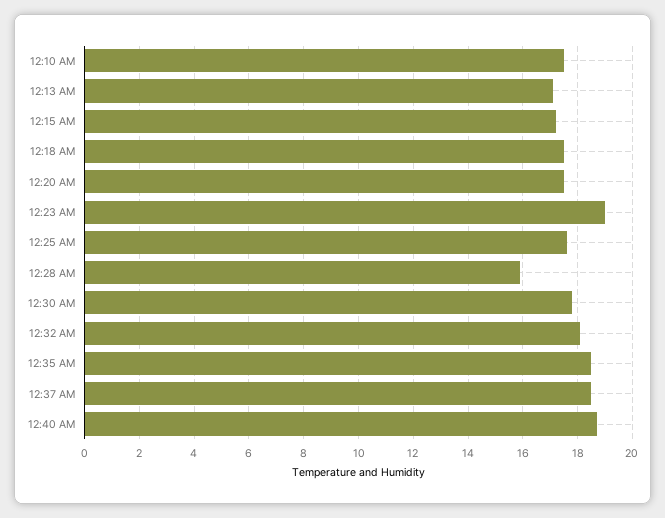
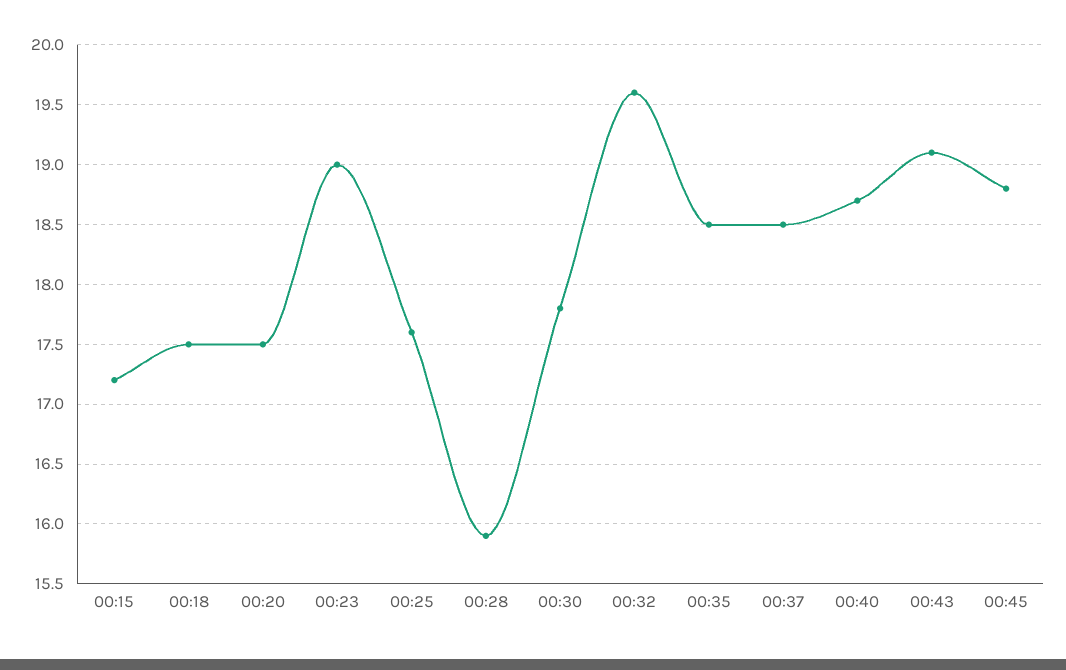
12:10 AM: 17.5 -> none
12:13 AM: 17 -> none
12:32 AM: 18 -> 19.6
00:43: none -> 19.1
00:45: none -> 18.8

